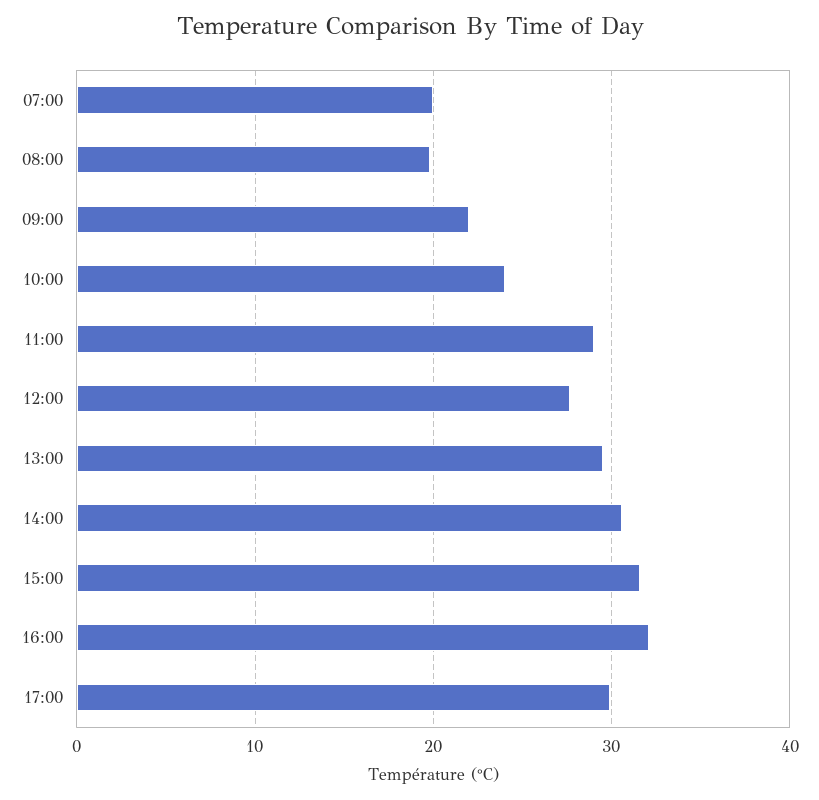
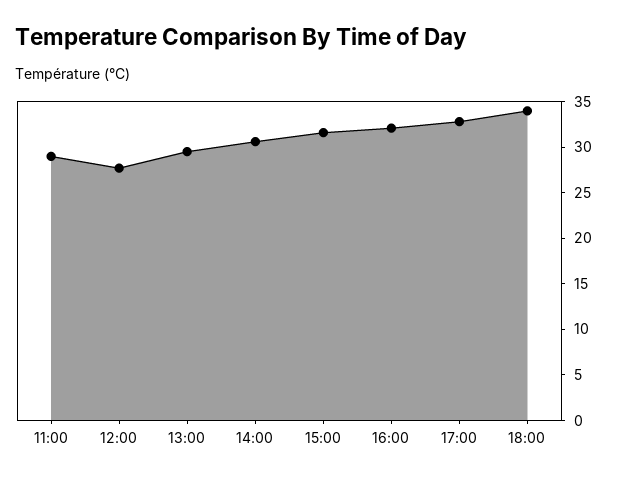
07:00: 20 -> none
08:00: 20 -> none
09:00: 22 -> none
10:00: 24 -> none
17:00: 30 -> 33
18:00: none -> 34

